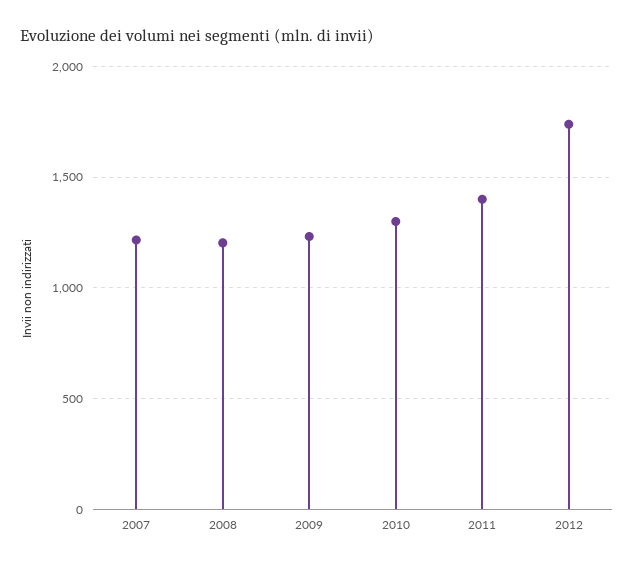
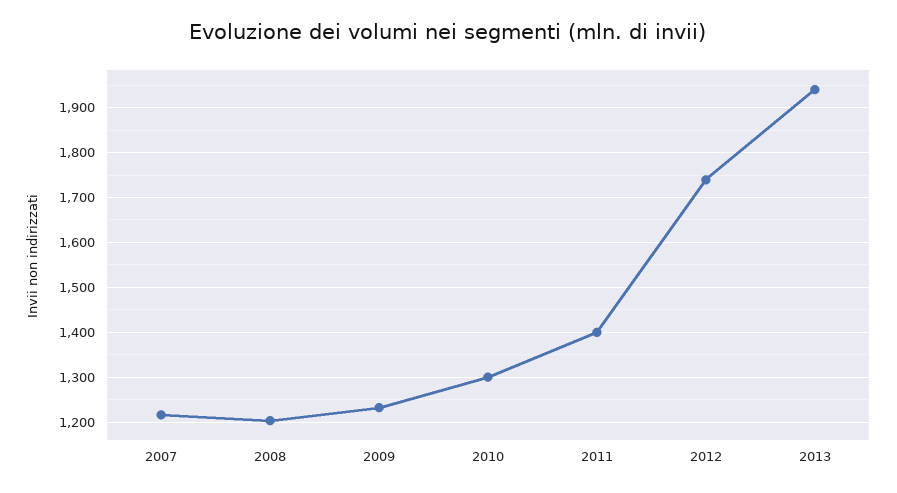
2013: none -> 1940

